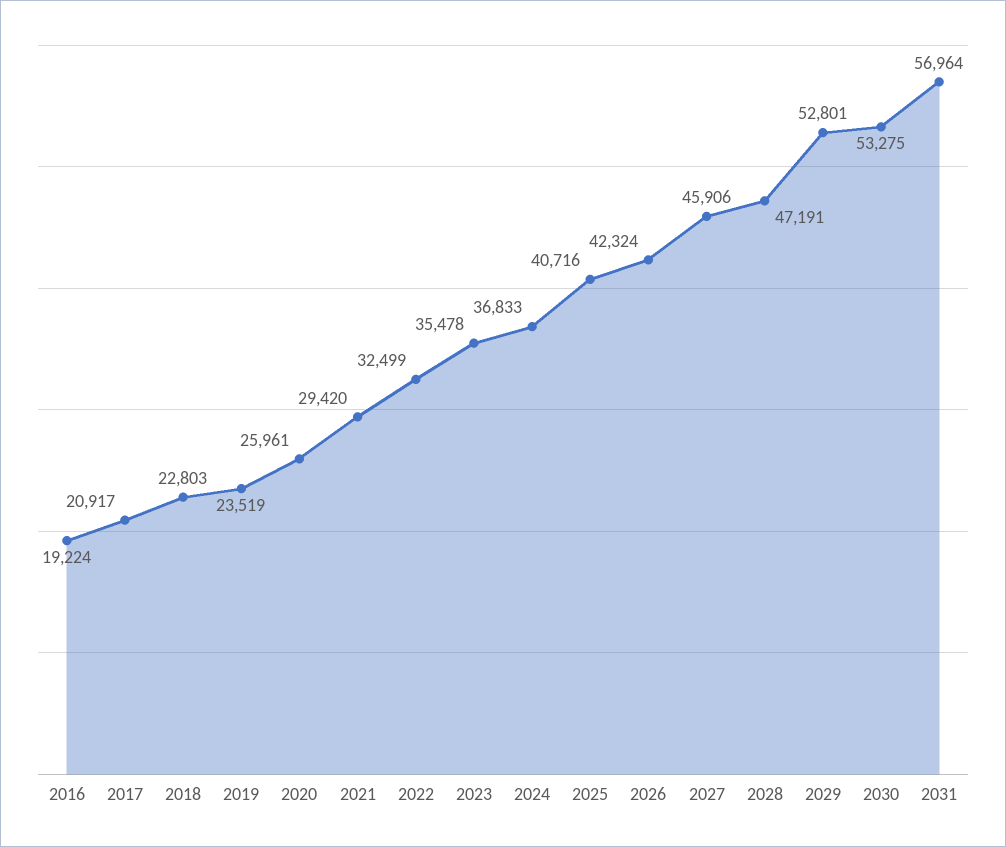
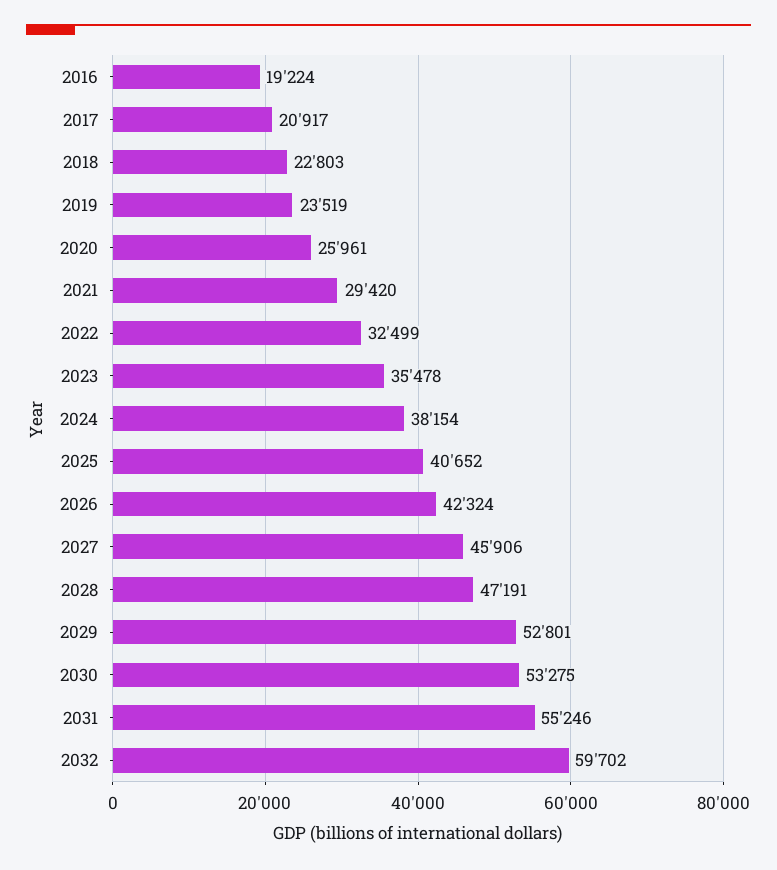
2024: 36833 -> 38154
2025: 40716 -> 40652
2031: 56964 -> 55246
2032: none -> 59702

